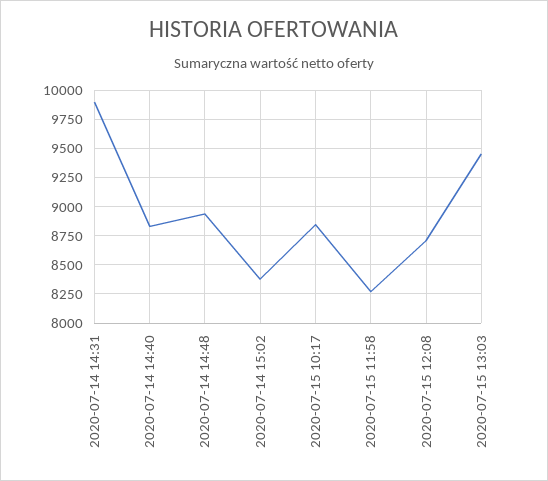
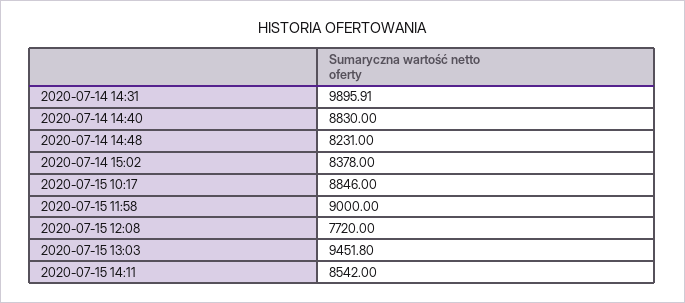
2020-07-14 14:48: 9000 -> 8231
2020-07-15 11:58: 8250 -> 9000
2020-07-15 12:08: 8750 -> 7720
2020-07-15 14:11: none -> 8542

